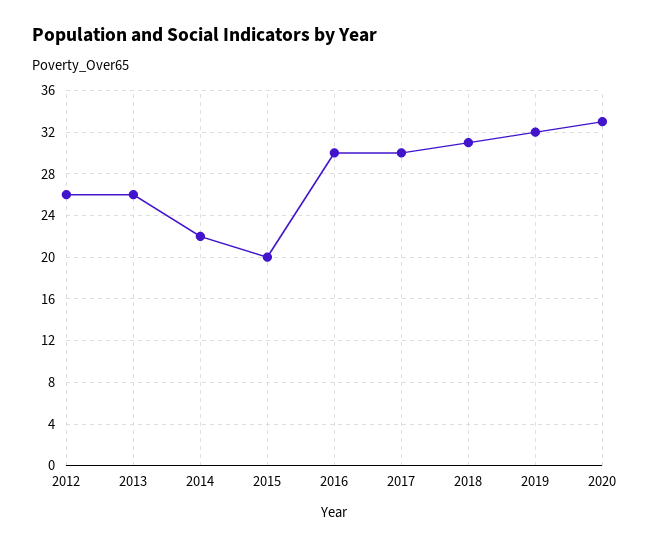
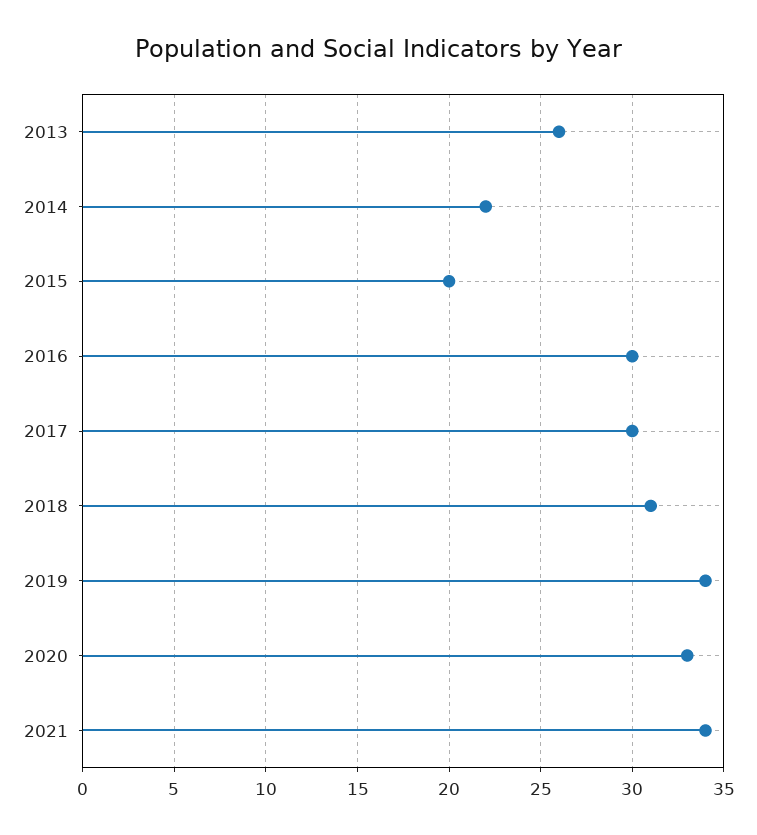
2012: 26 -> none
2019: 32 -> 34
2021: none -> 34

